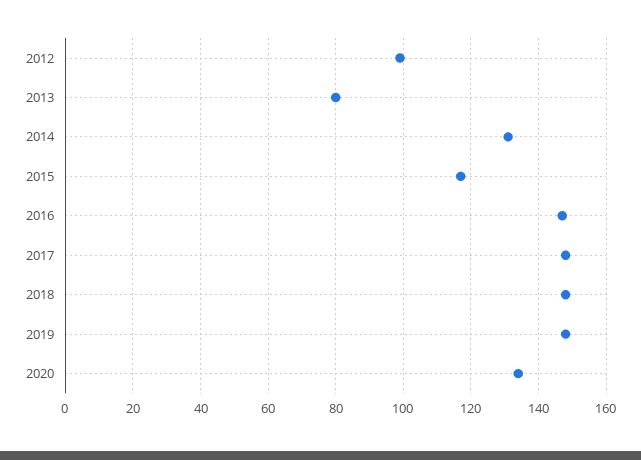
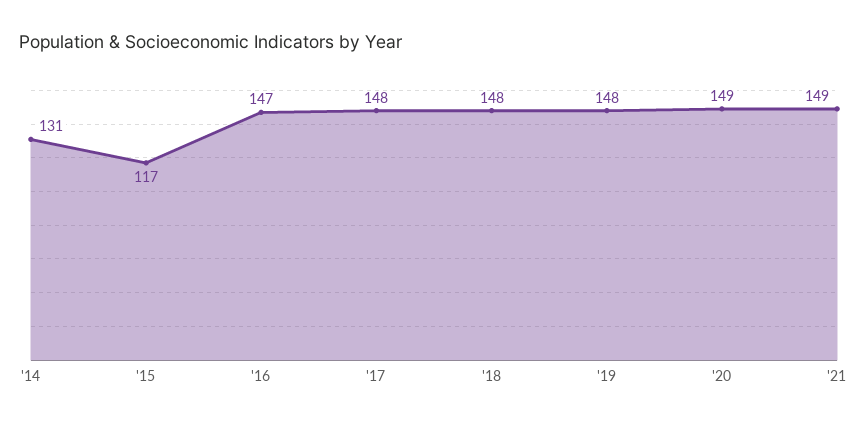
2012: 100 -> none
2013: 80 -> none
2020: 135 -> 149
'21: none -> 149

